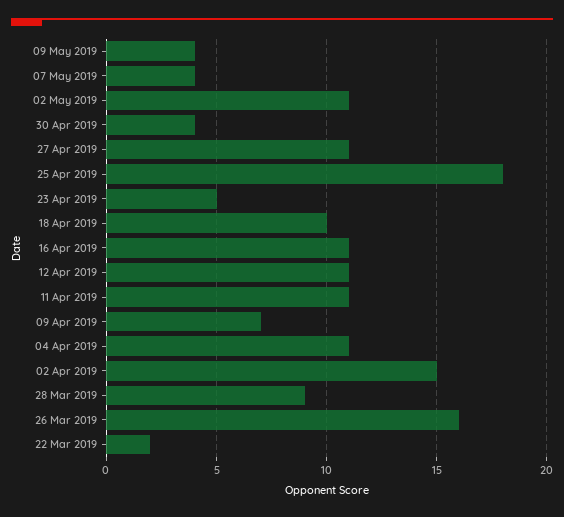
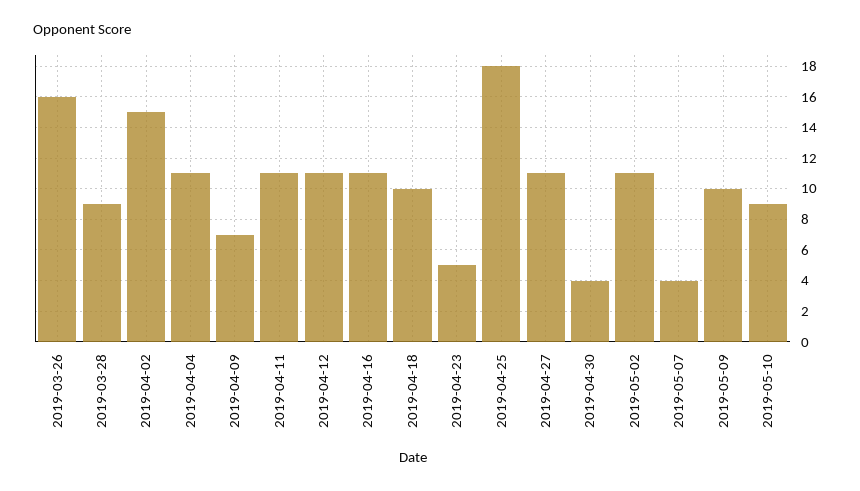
09 May 2019: 4 -> 10
22 Mar 2019: 2 -> none
2019-05-10: none -> 9

